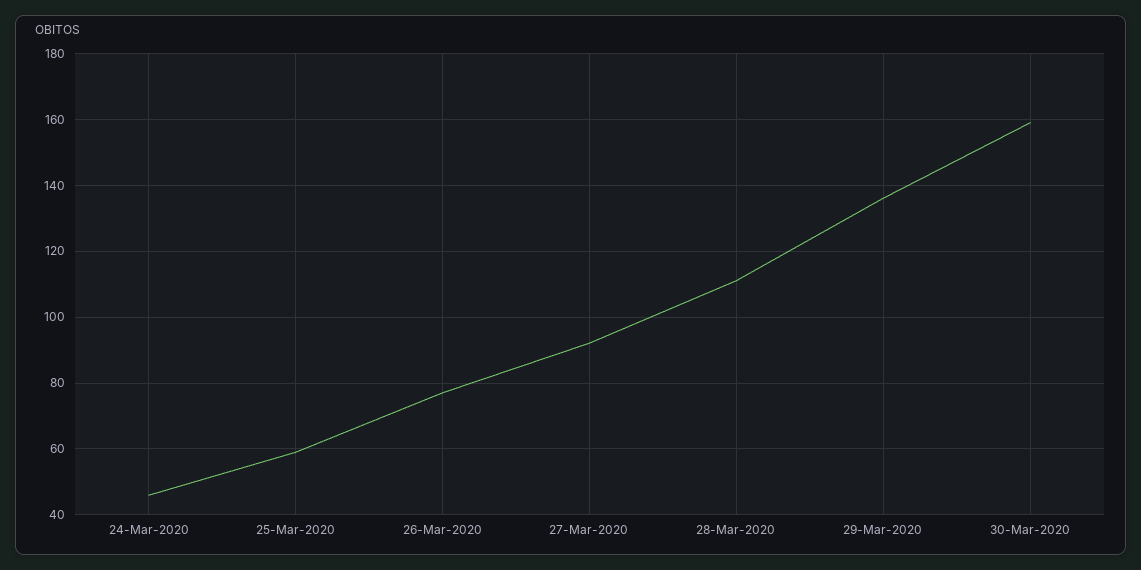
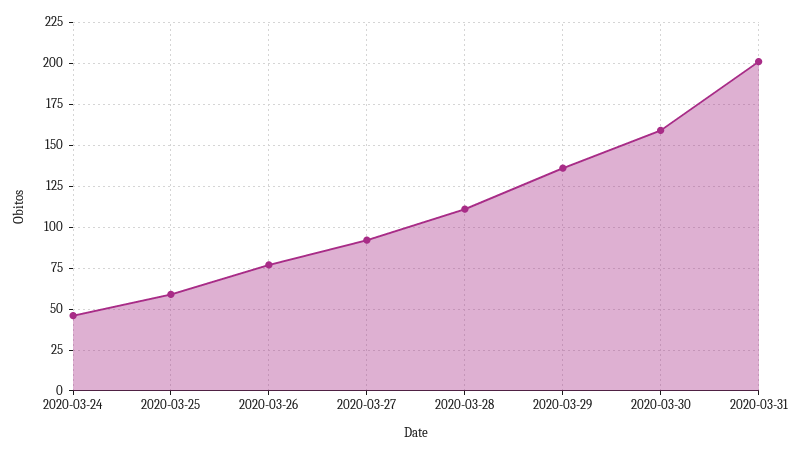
2020-03-31: none -> 200

